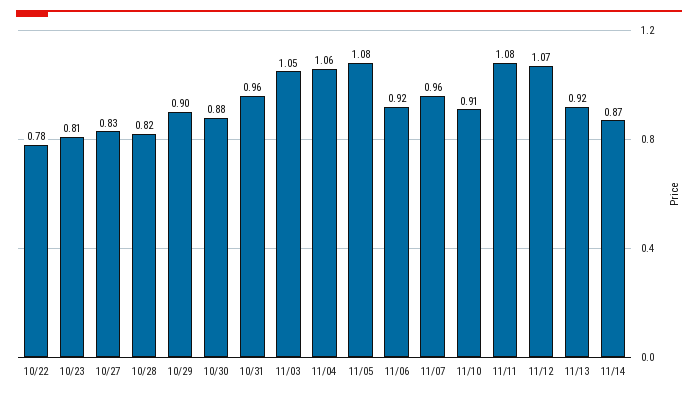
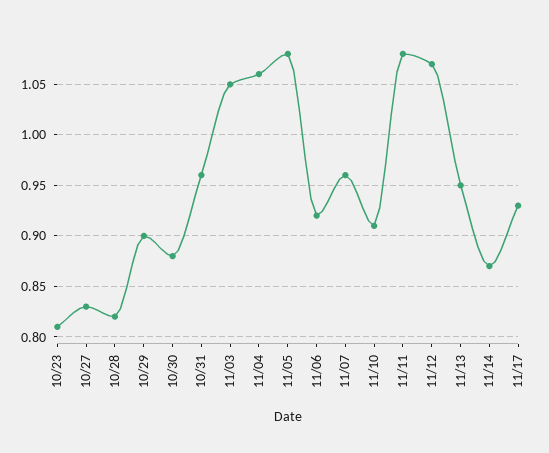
10/22: 0.78 -> none
11/13: 0.92 -> 0.95
11/17: none -> 0.93

